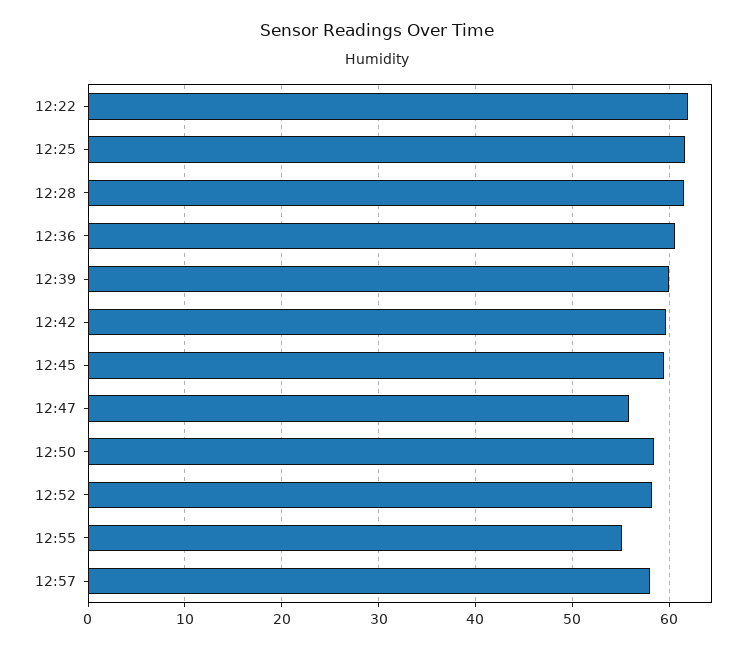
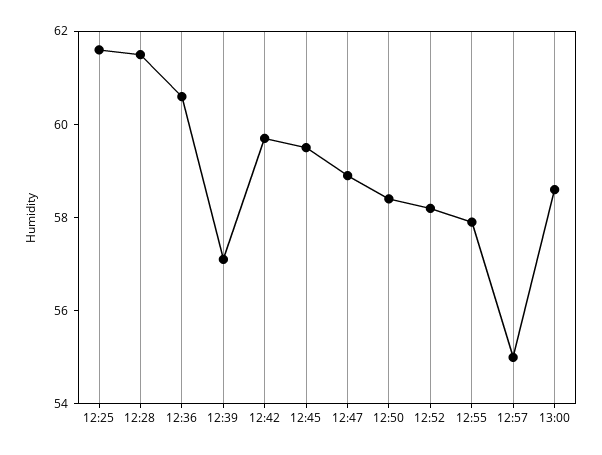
12:22: 62 -> none
12:39: 60 -> 57
12:47: 56 -> 59
12:55: 55 -> 58
12:57: 58 -> 55
13:00: none -> 58.5

